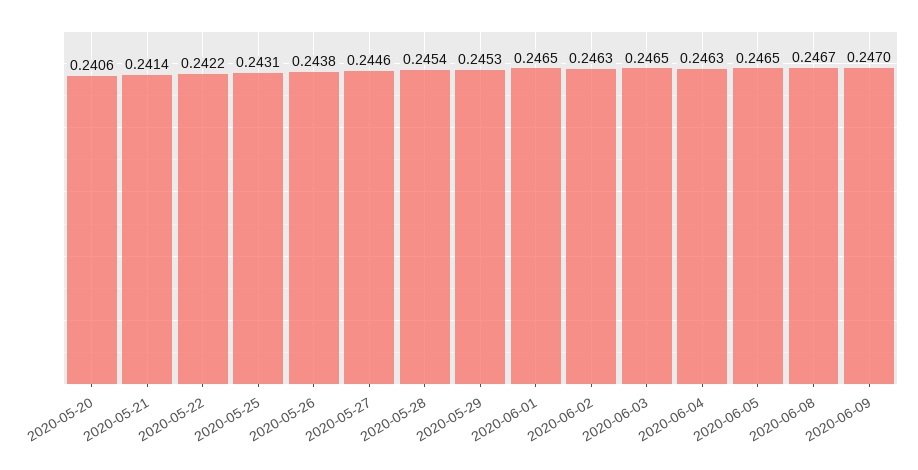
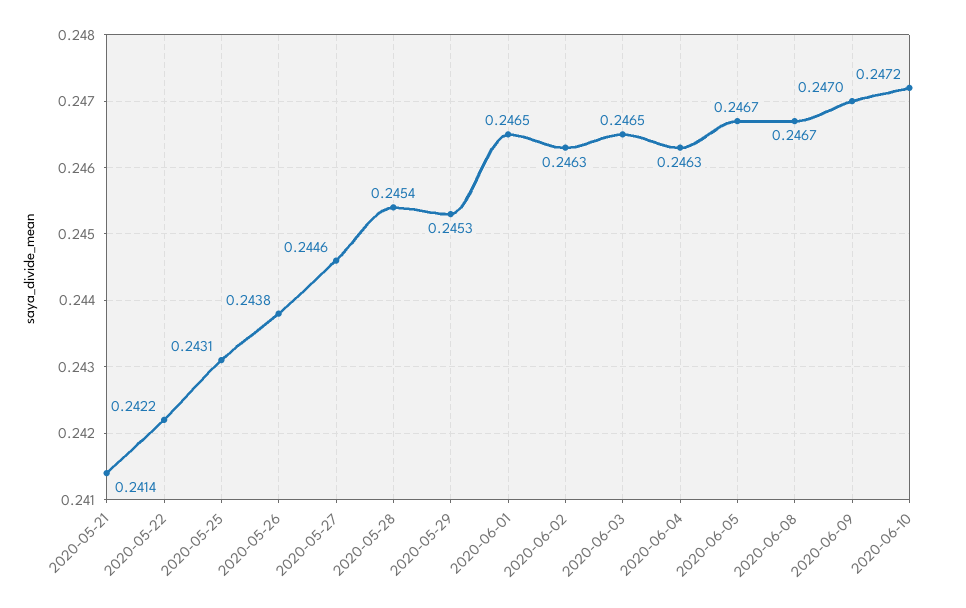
2020-05-20: 0.2406 -> none
2020-06-05: 0.2465 -> 0.2467
2020-06-10: none -> 0.2472

